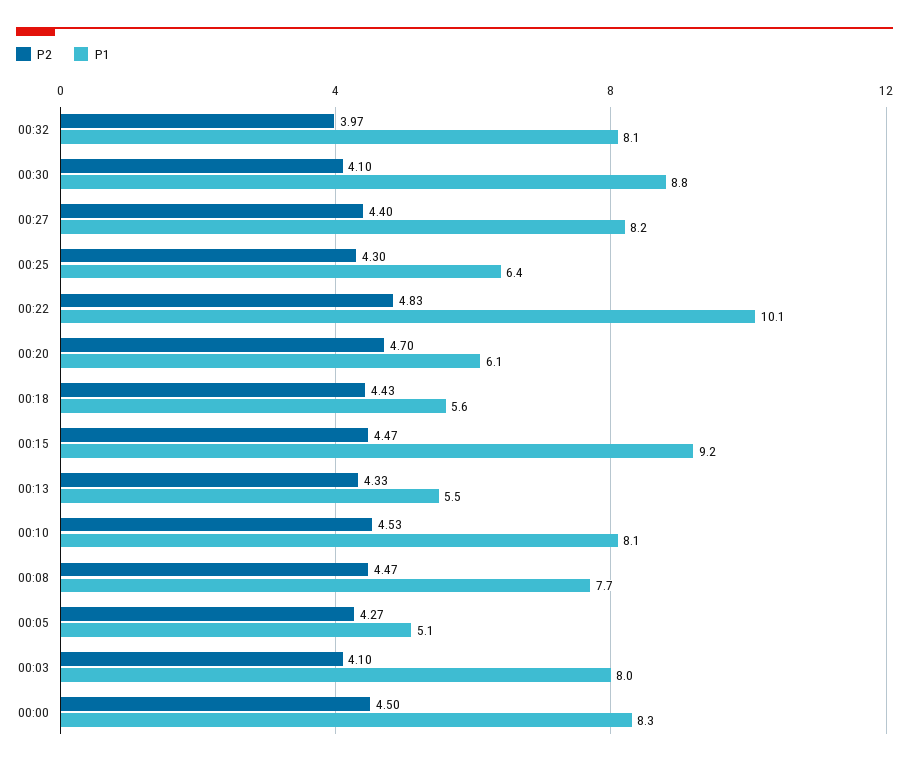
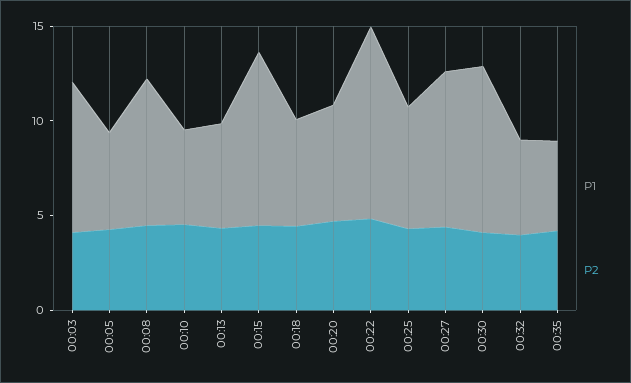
P1, 00:32: 8.1 -> 5
P1, 00:10: 8.1 -> 5
P2, 00:00: 4.5 -> none
P1, 00:00: 8.3 -> none
P1, 00:35: none -> 5
P2, 00:35: none -> 4

